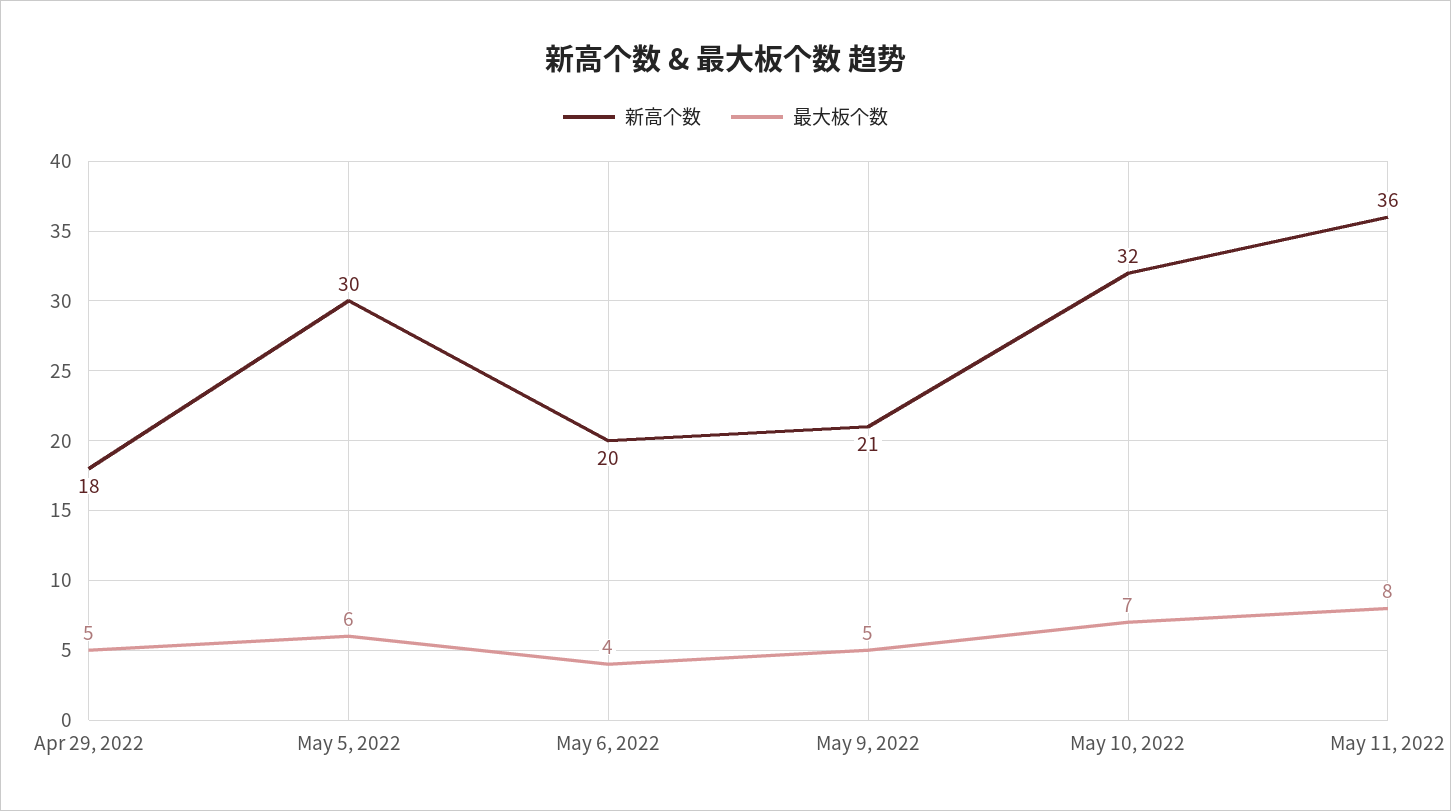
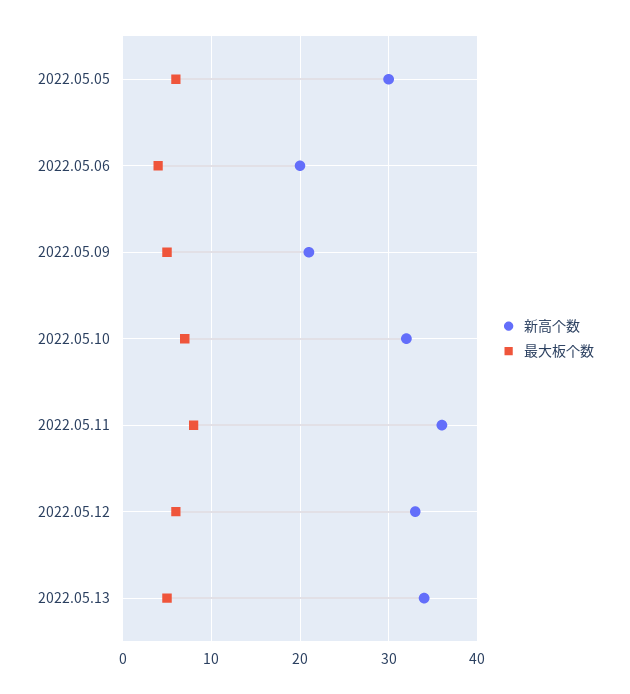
新高个数, Apr 29, 2022: 18 -> none
最大板个数, Apr 29, 2022: 5 -> none
新高个数, 2022.05.12: none -> 33
最大板个数, 2022.05.12: none -> 6
新高个数, 2022.05.13: none -> 34
最大板个数, 2022.05.13: none -> 5

